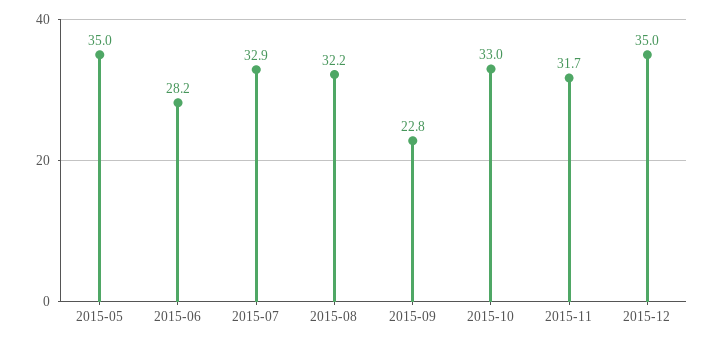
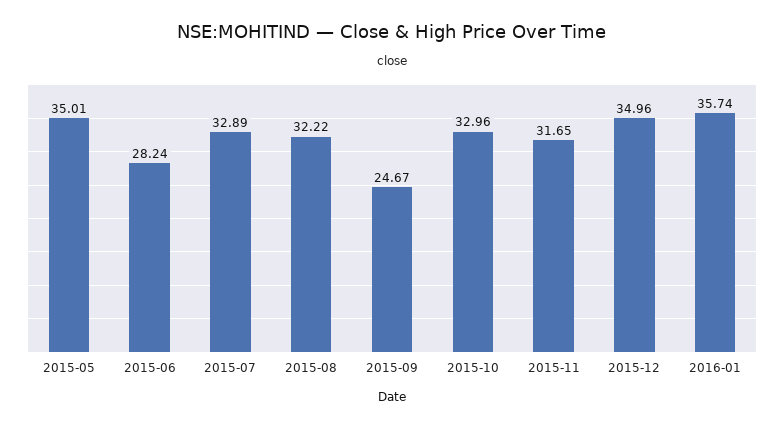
2015-09: 22.8 -> 24.67
2016-01: none -> 35.74

